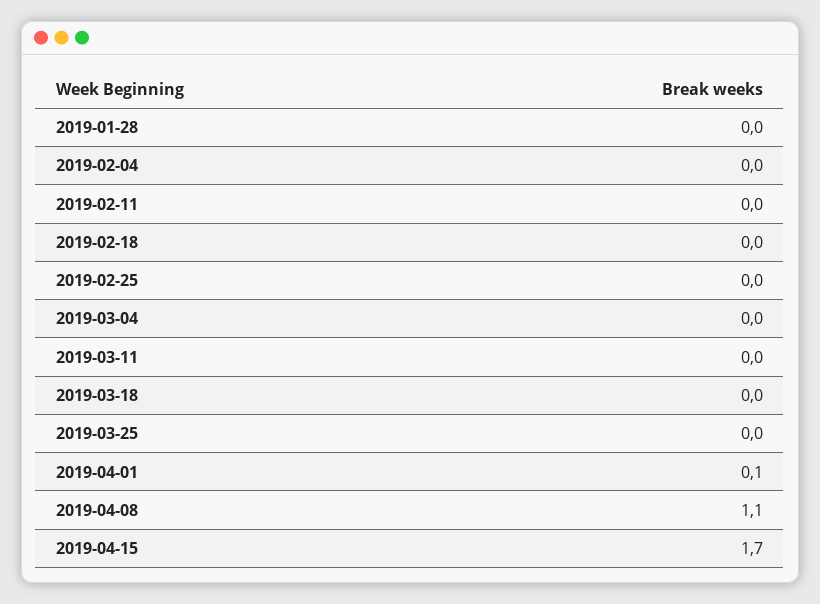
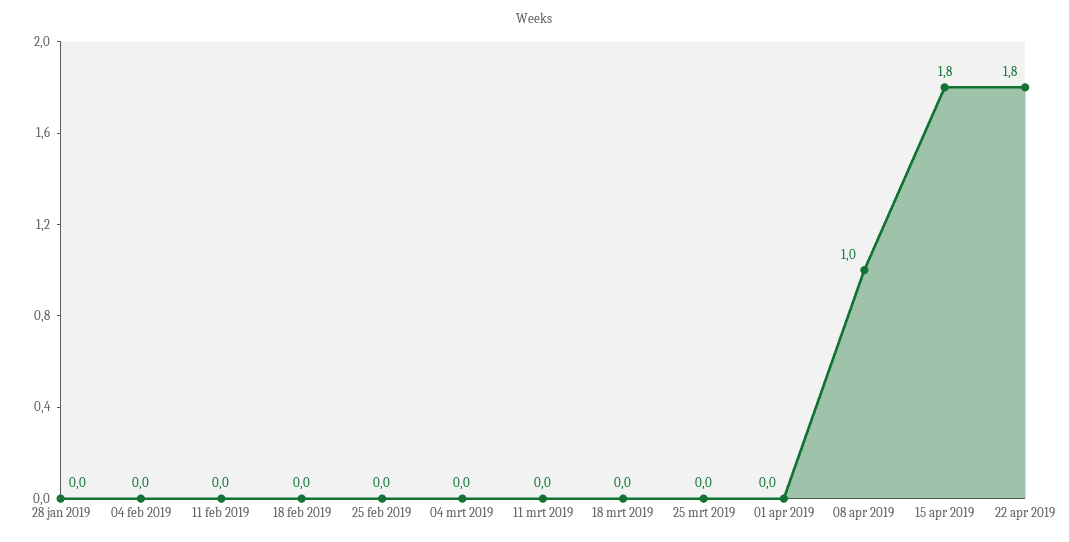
2019-04-01: 0.1 -> 0
2019-04-08: 1.1 -> 1
2019-04-15: 1.7 -> 1.8
22 apr 2019: none -> 1.8

